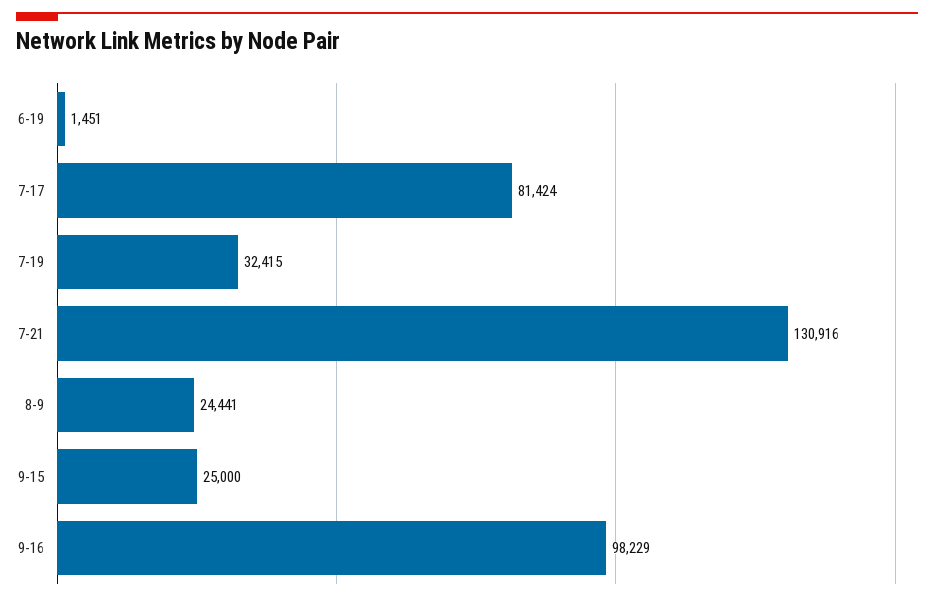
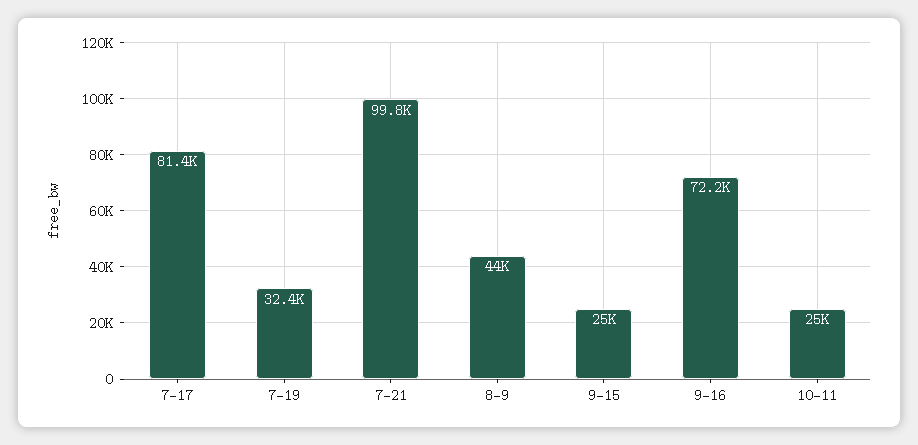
6-19: 1451 -> none
7-21: 130916 -> 99800
8-9: 24441 -> 44000
9-16: 98229 -> 72200
10-11: none -> 25000

